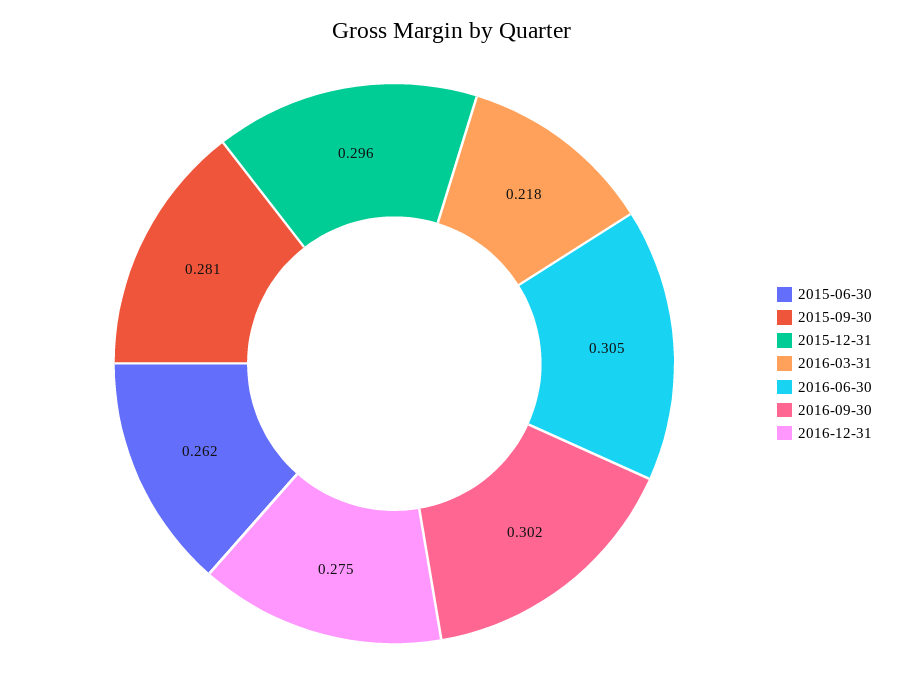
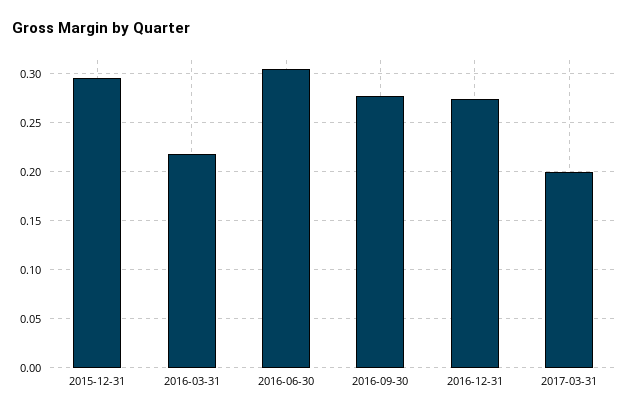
2015-06-30: 0.262 -> none
2015-09-30: 0.281 -> none
2016-09-30: 0.302 -> 0.28
2017-03-31: none -> 0.2

